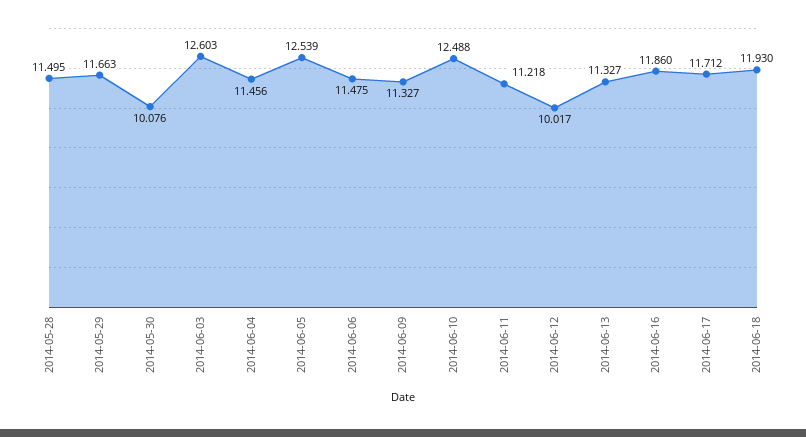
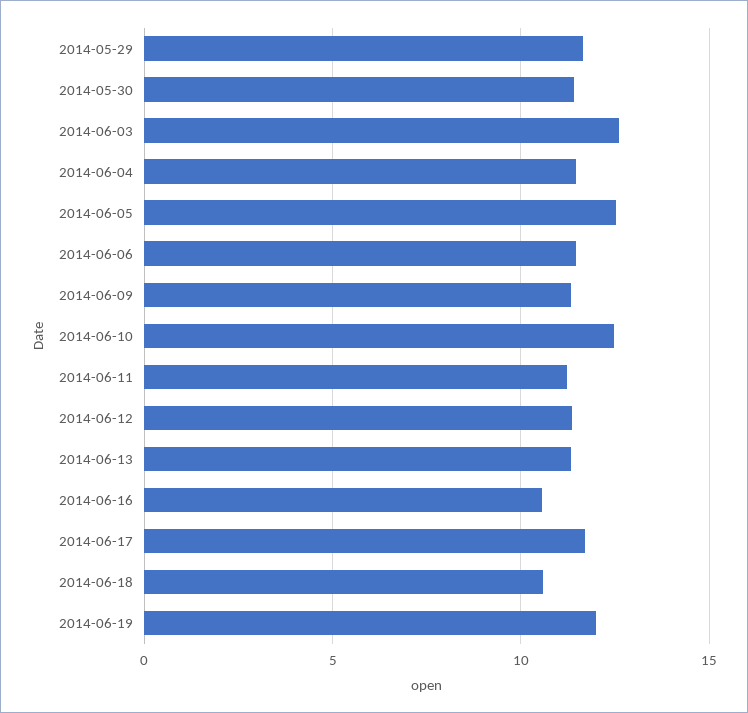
2014-05-28: 11.495 -> none
2014-05-30: 10.076 -> 11.5
2014-06-12: 10.017 -> 11.5
2014-06-16: 11.86 -> 10.5
2014-06-18: 11.93 -> 10.5
2014-06-19: none -> 12

